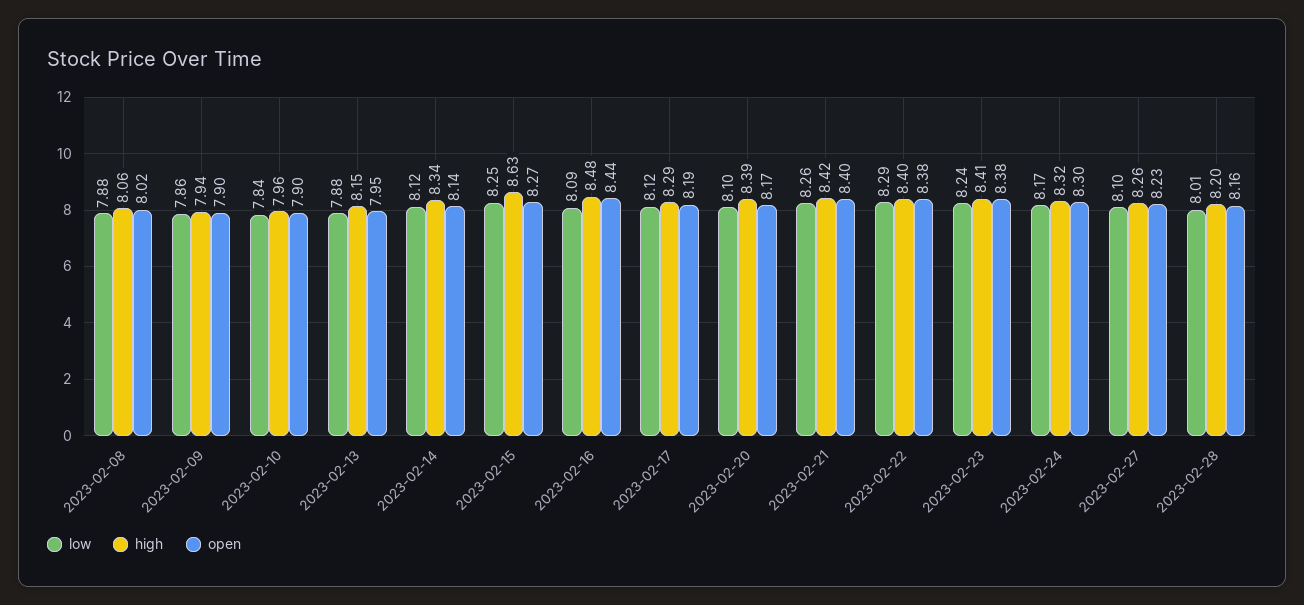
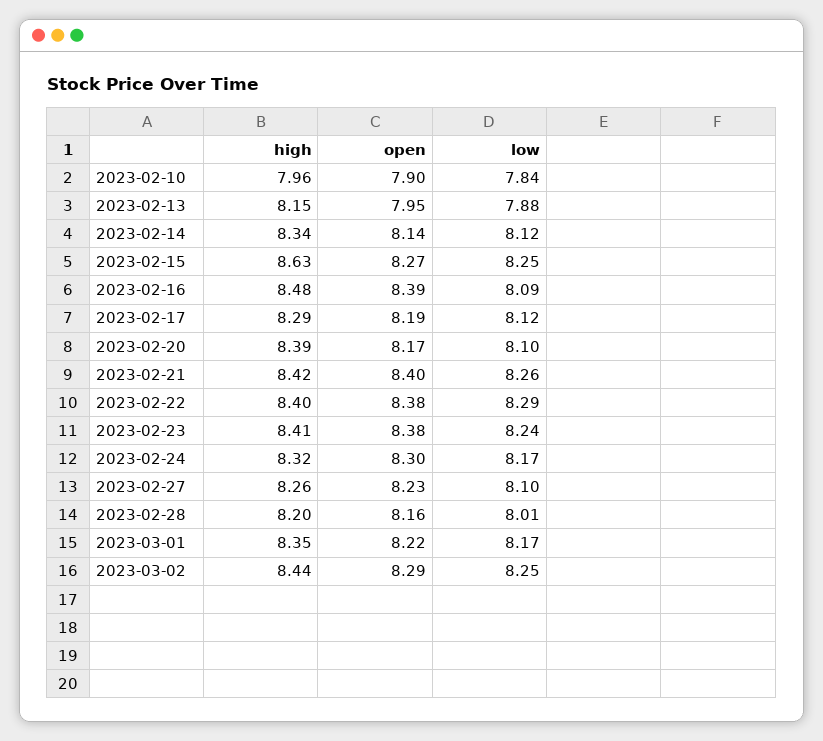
low, 2023-02-08: 7.88 -> none
high, 2023-02-08: 8.06 -> none
open, 2023-02-08: 8.02 -> none
low, 2023-02-09: 7.86 -> none
high, 2023-02-09: 7.94 -> none
open, 2023-02-09: 7.9 -> none
open, 2023-02-16: 8.44 -> 8.39
high, 2023-03-01: none -> 8.35
open, 2023-03-01: none -> 8.22
low, 2023-03-01: none -> 8.17
high, 2023-03-02: none -> 8.44
open, 2023-03-02: none -> 8.29
low, 2023-03-02: none -> 8.25

